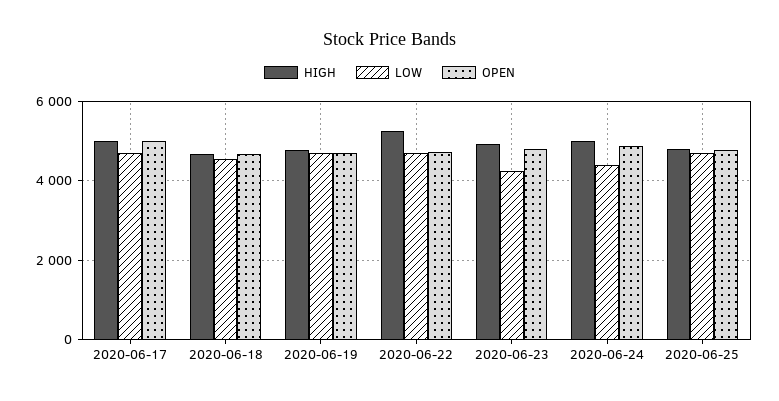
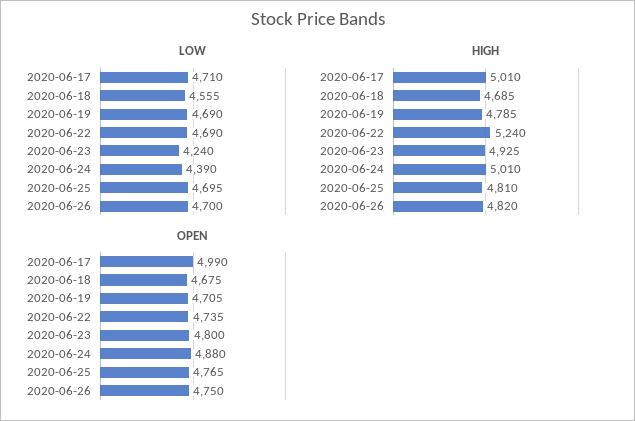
LOW, 2020-06-26: none -> 4700
HIGH, 2020-06-26: none -> 4820
OPEN, 2020-06-26: none -> 4750

